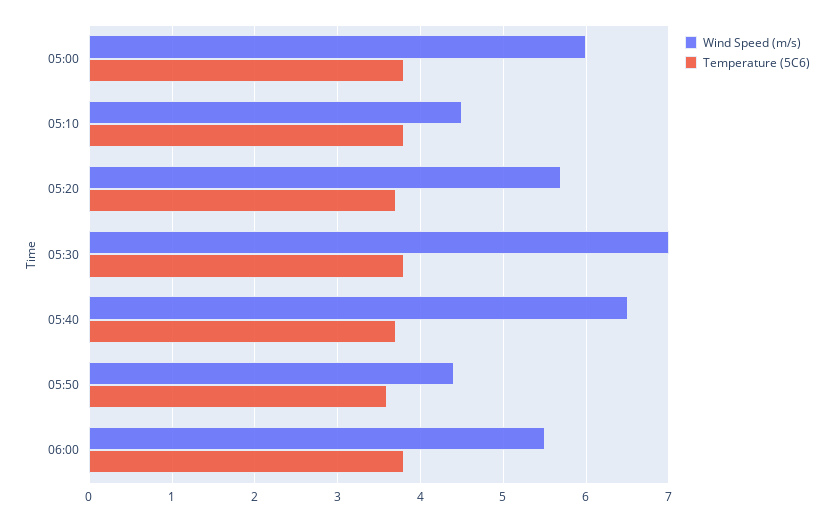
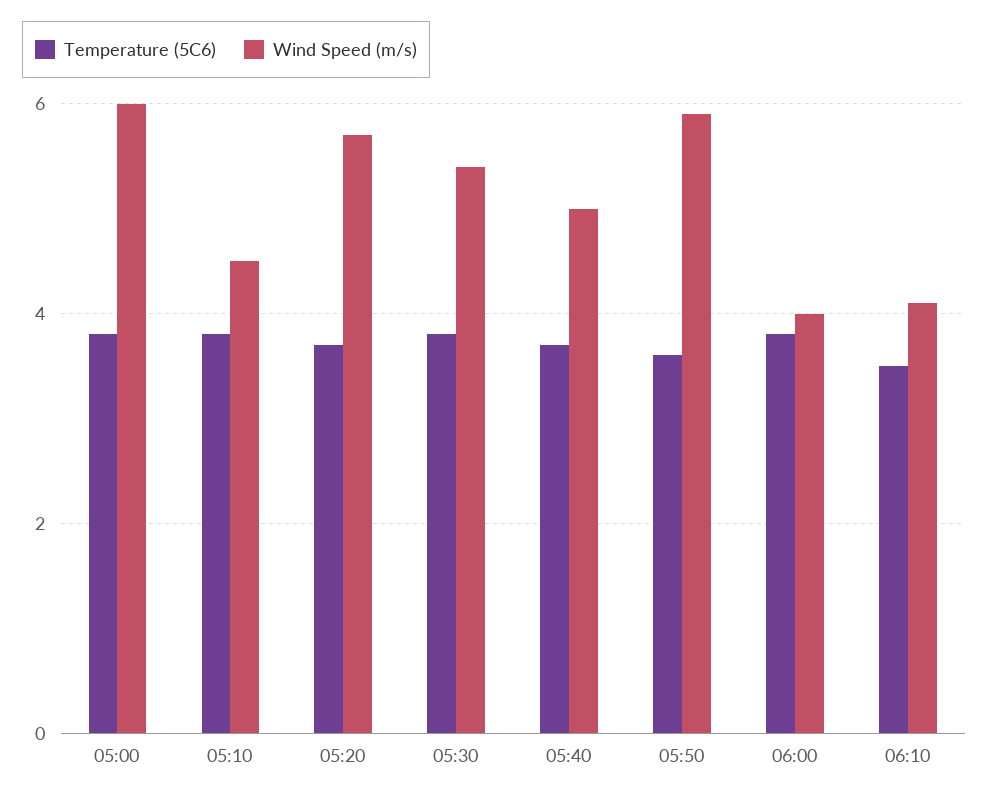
Wind Speed (m/s), 05:30: 7 -> 5.5
Wind Speed (m/s), 05:40: 6.5 -> 5
Wind Speed (m/s), 05:50: 4.4 -> 6
Wind Speed (m/s), 06:00: 5.5 -> 4
Temperature (5C6), 06:10: none -> 3.5
Wind Speed (m/s), 06:10: none -> 4

